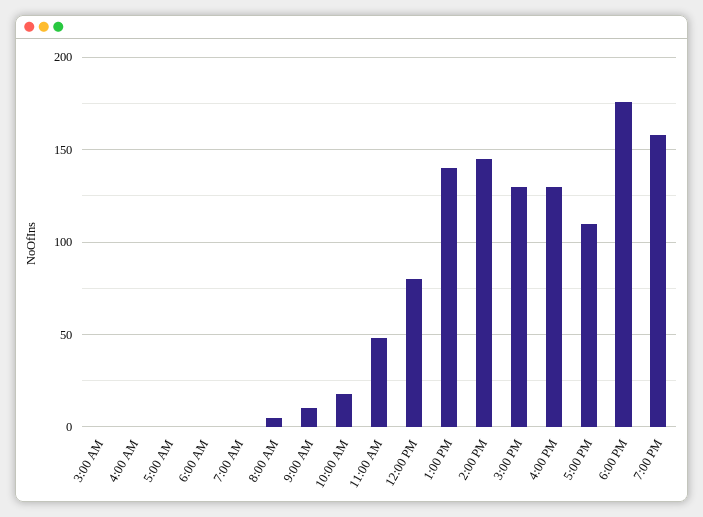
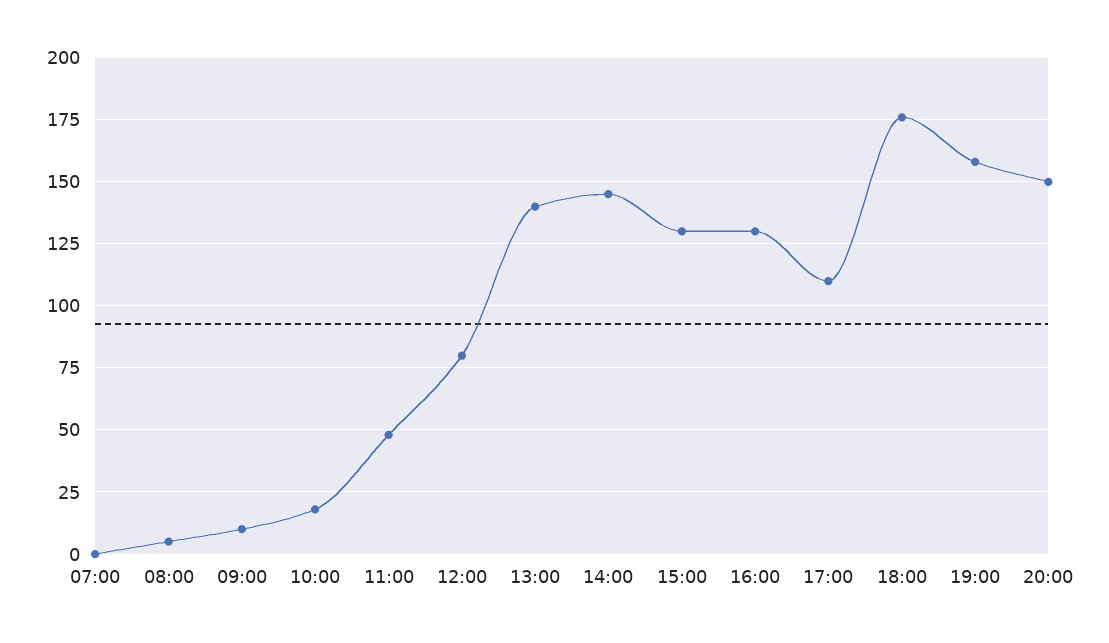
3:00 AM: 0 -> none
4:00 AM: 0 -> none
5:00 AM: 0 -> none
6:00 AM: 0 -> none
20:00: none -> 150

